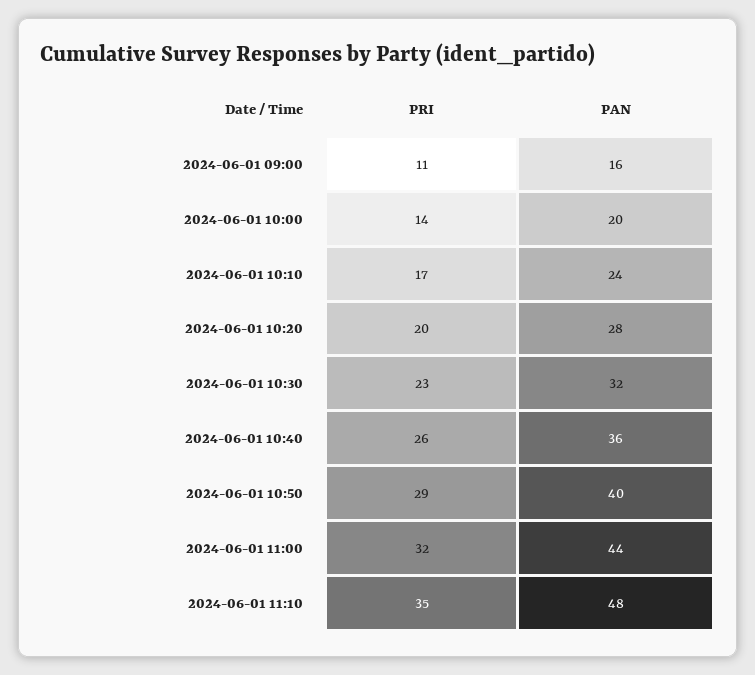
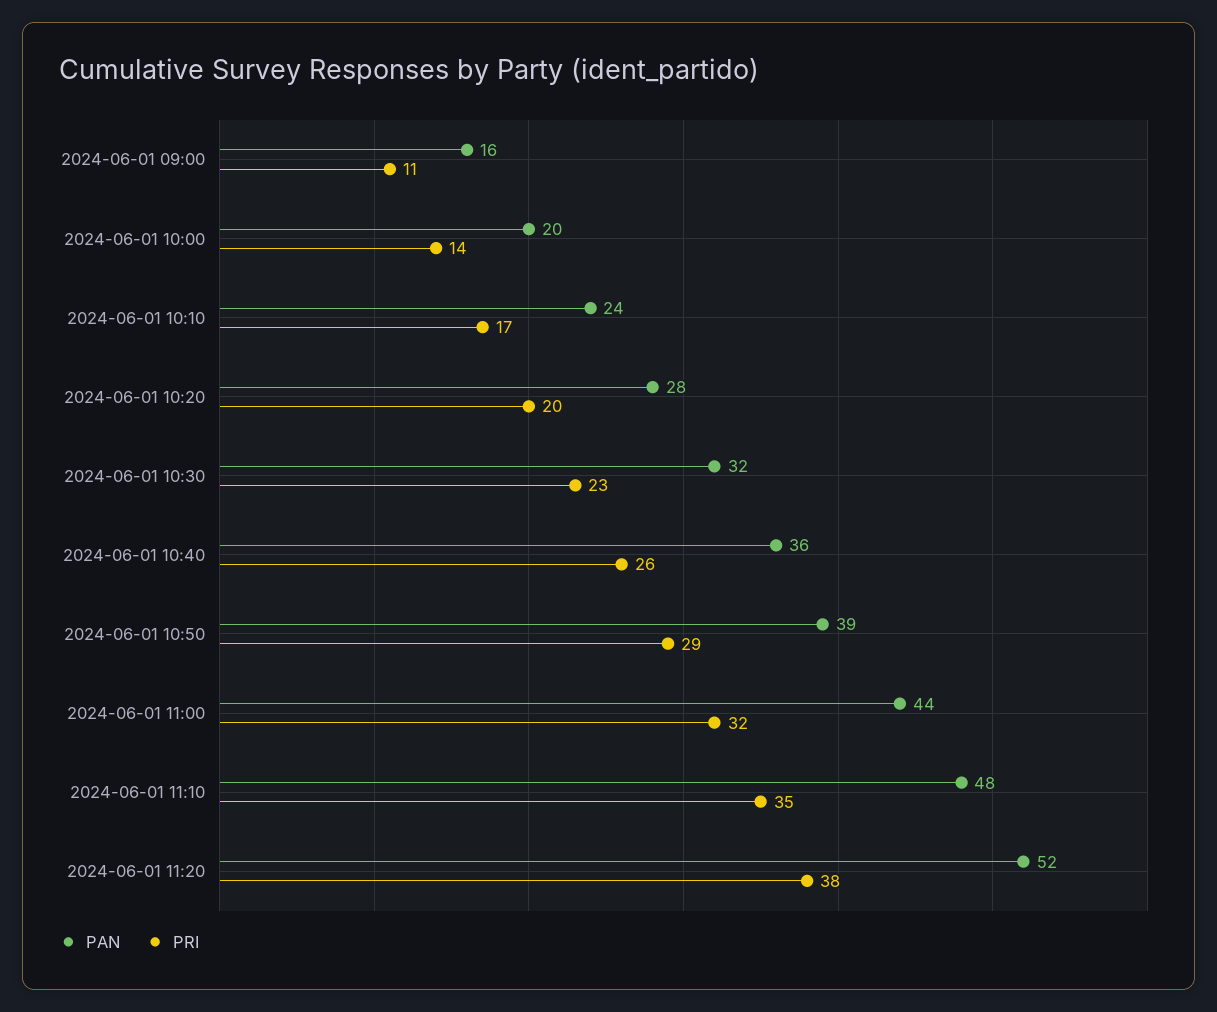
PAN, 2024-06-01 10:50: 40 -> 39
PAN, 2024-06-01 11:20: none -> 52
PRI, 2024-06-01 11:20: none -> 38

